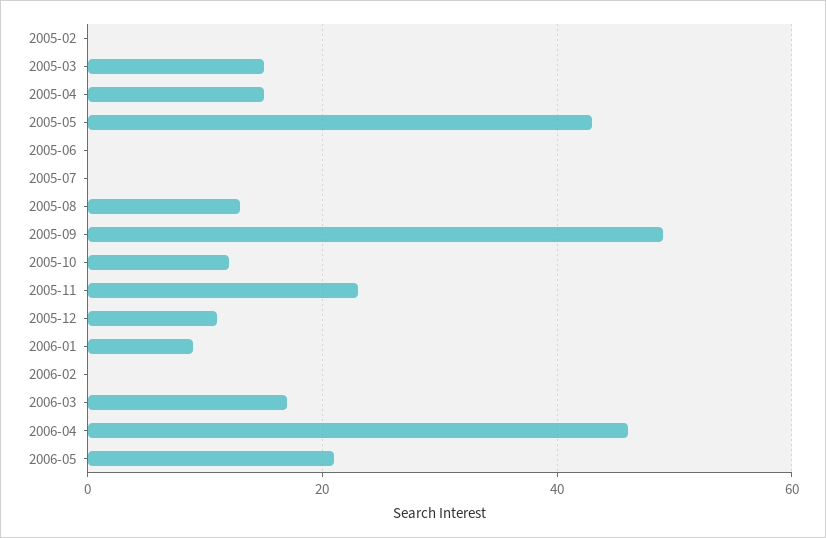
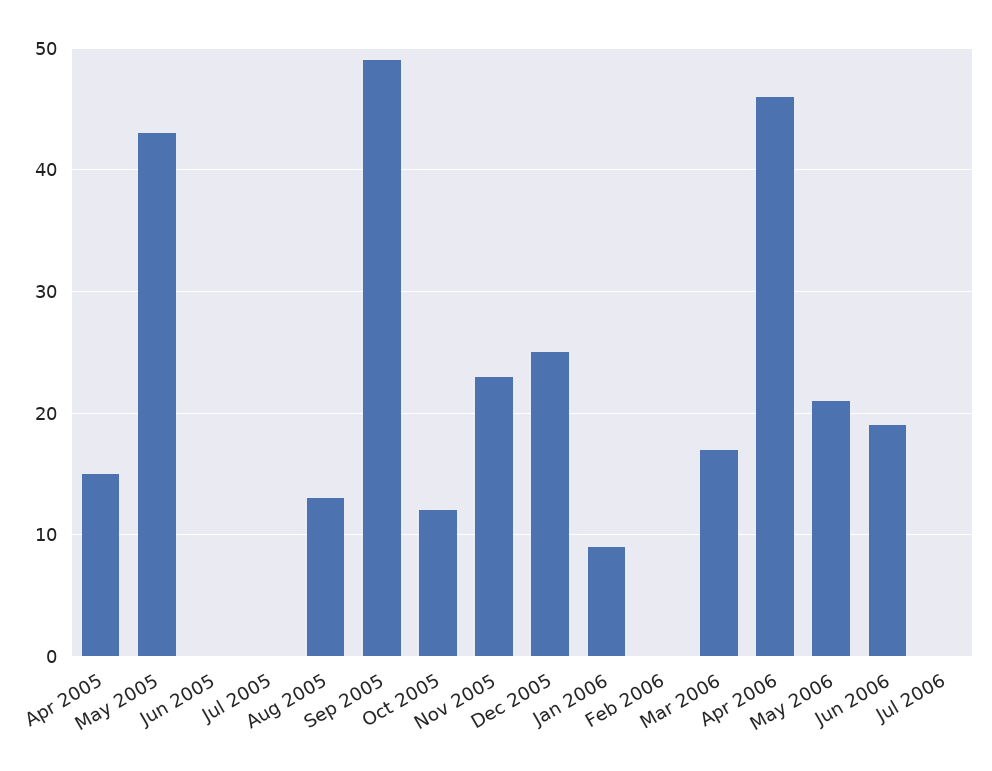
2005-02: 0 -> none
2005-03: 15 -> none
2005-12: 10 -> 25
Jun 2006: none -> 19
Jul 2006: none -> 0

